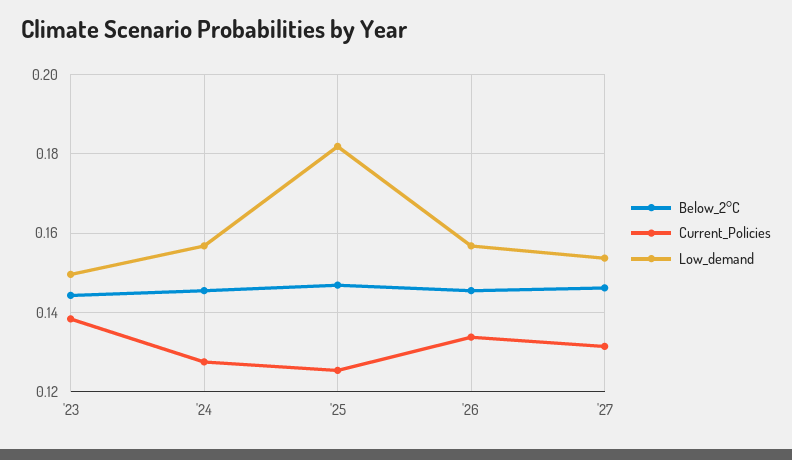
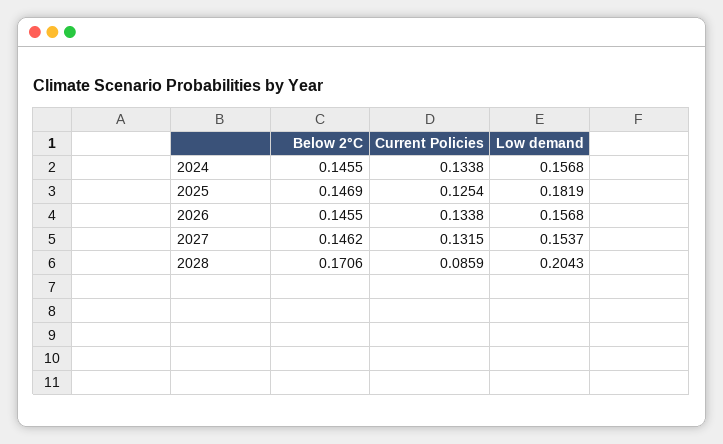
Below_2°C, '23: 0.144 -> none
Current_Policies, '23: 0.138 -> none
Low_demand, '23: 0.15 -> none
Current_Policies, '24: 0.128 -> 0.1338
Below_2°C, 2028: none -> 0.1706
Current_Policies, 2028: none -> 0.0859
Low_demand, 2028: none -> 0.2043

